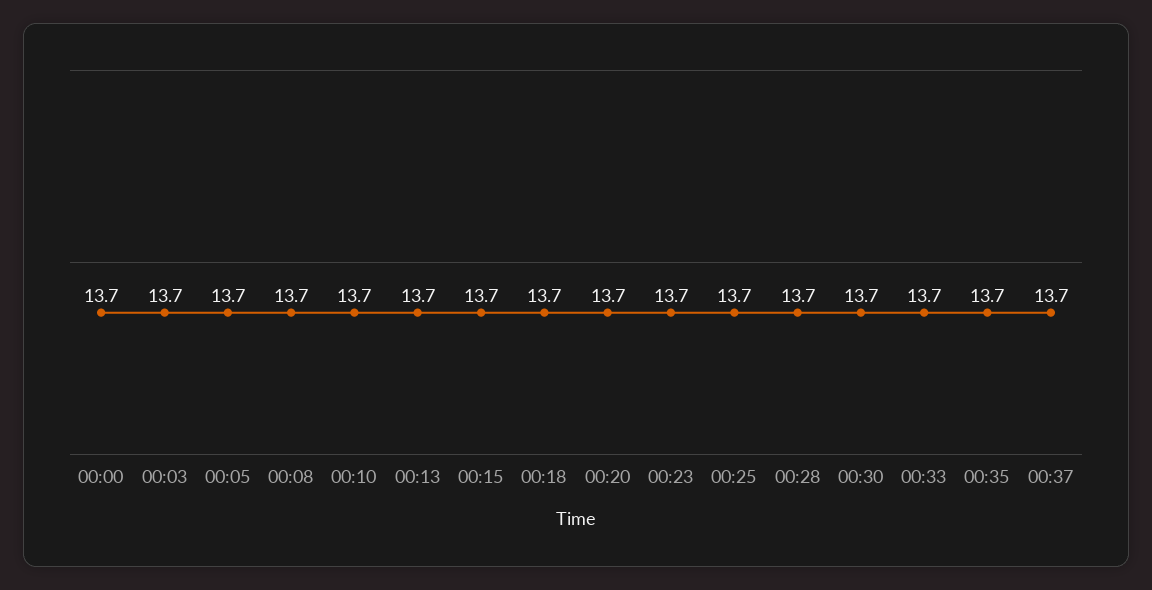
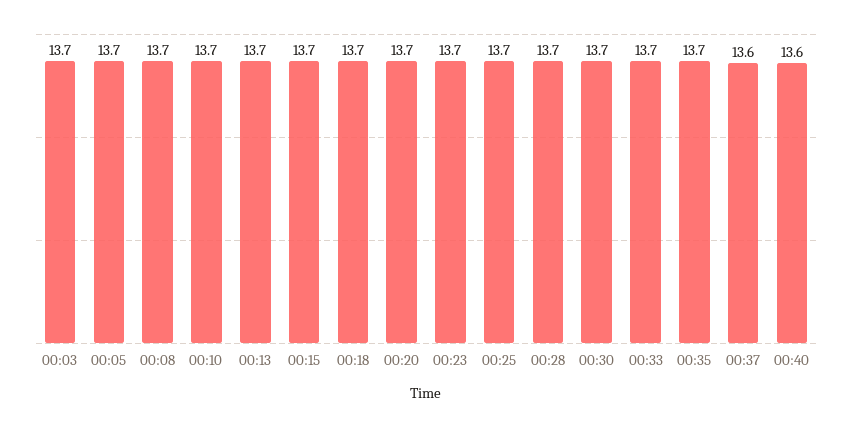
00:00: 13.7 -> none
00:37: 13.7 -> 13.6
00:40: none -> 13.6

